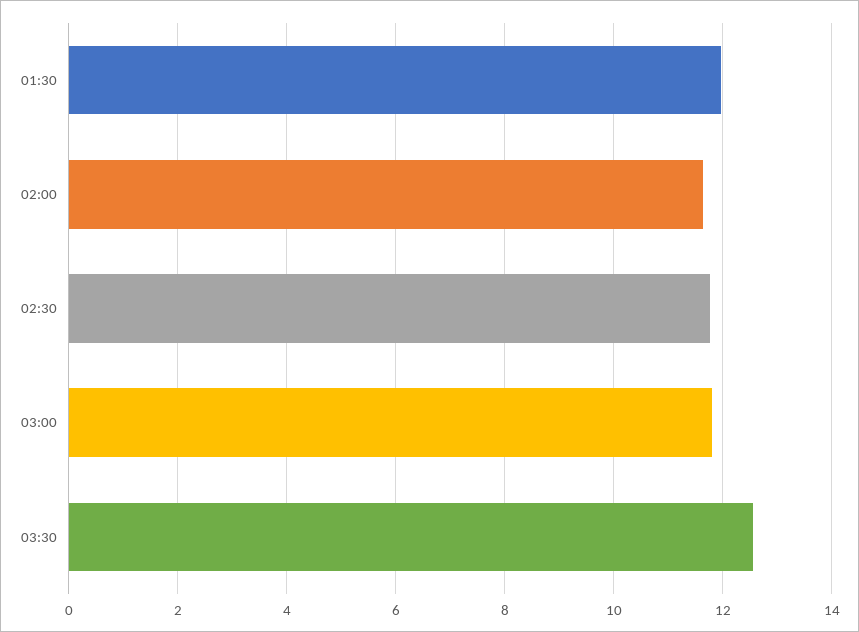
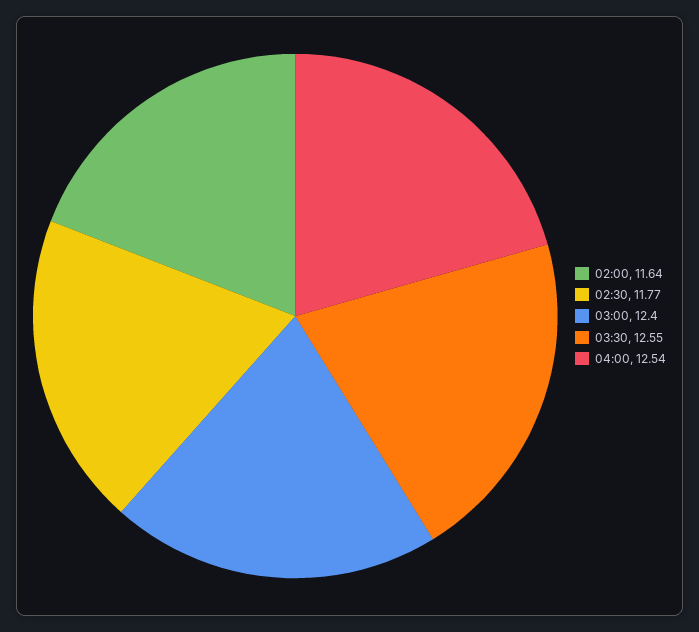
01:30: 12 -> none
03:00: 11.8 -> 12.4
04:00: none -> 12.54

